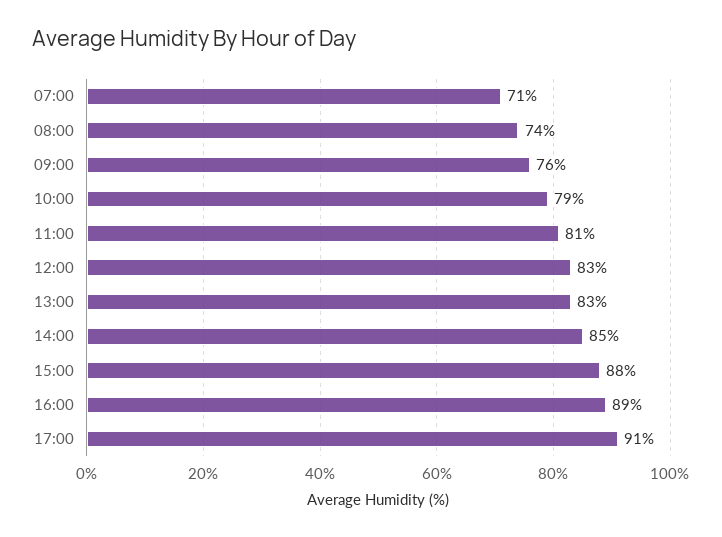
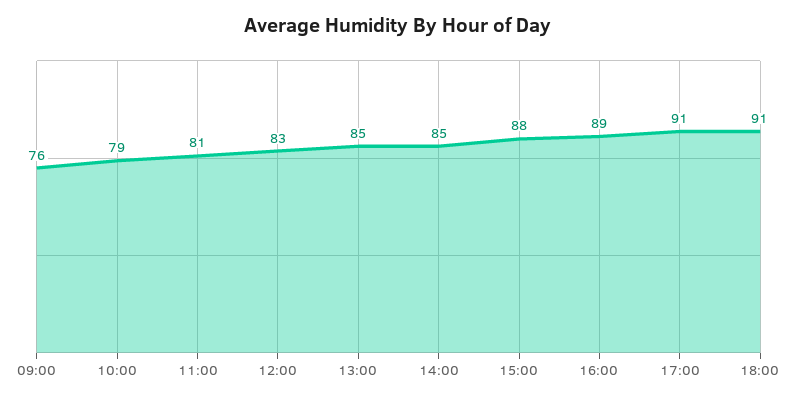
07:00: 71 -> none
08:00: 74 -> none
13:00: 83 -> 85
18:00: none -> 91

